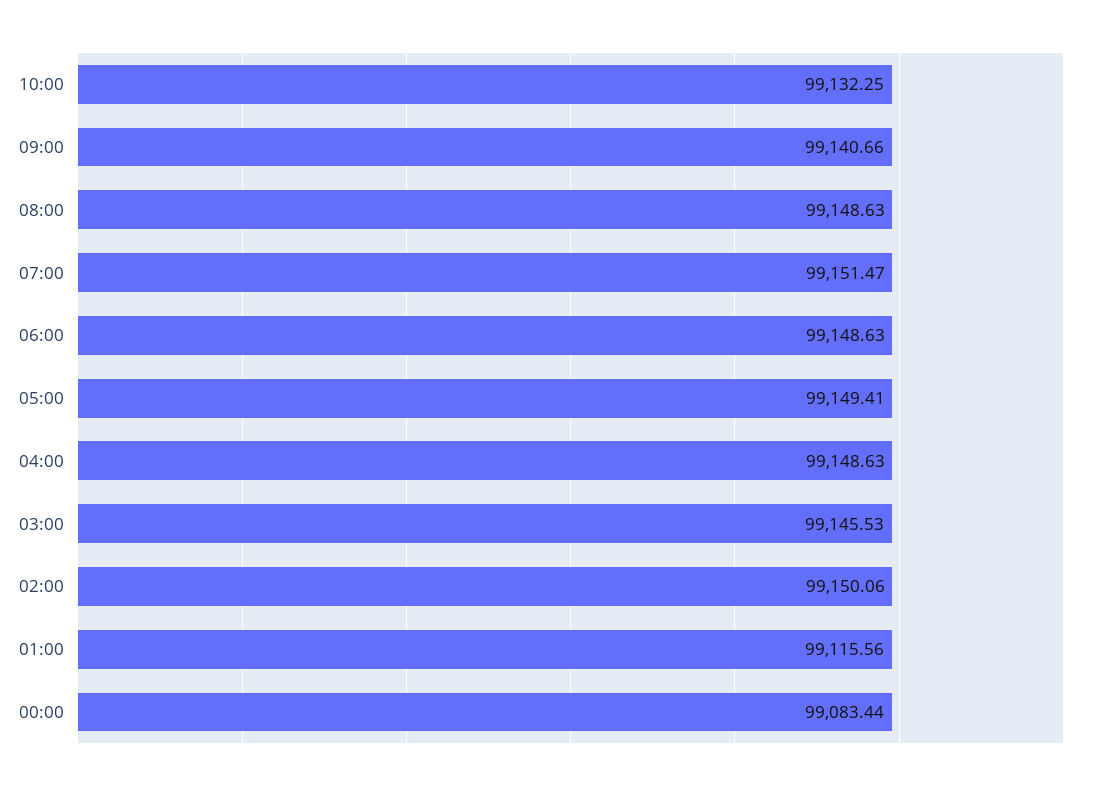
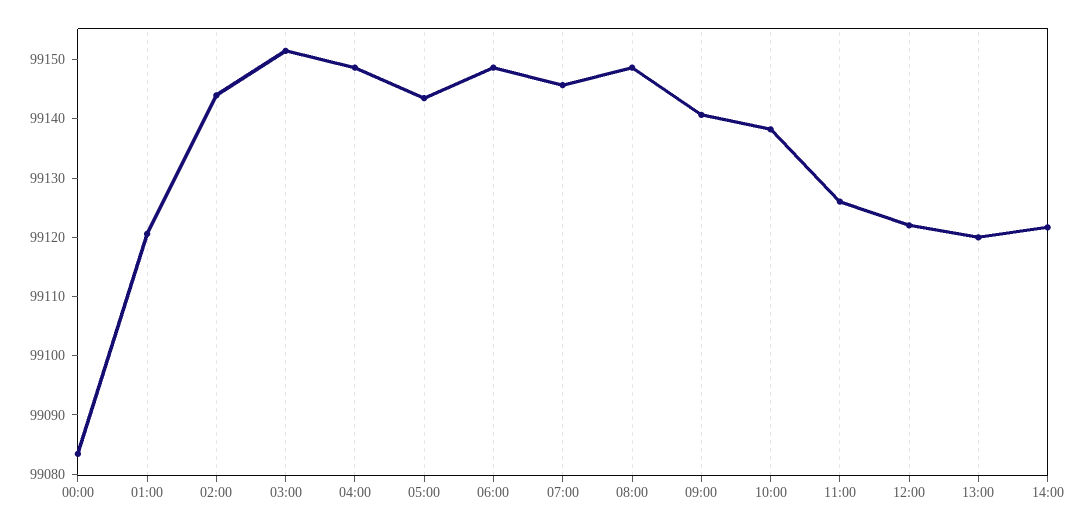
10:00: 99132.25 -> 99138
07:00: 99151.47 -> 99146
05:00: 99149.41 -> 99144
03:00: 99145.53 -> 99152
02:00: 99150.06 -> 99144
01:00: 99115.56 -> 99120
11:00: none -> 99126
12:00: none -> 99122
13:00: none -> 99120
14:00: none -> 99122

